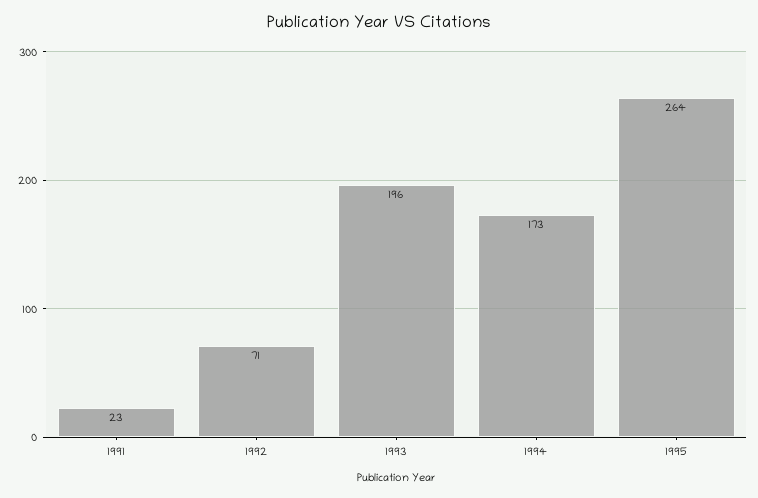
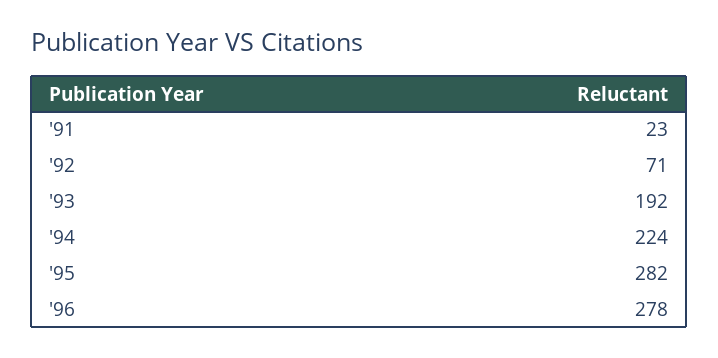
1993: 196 -> 192
1994: 173 -> 224
1995: 264 -> 282
'96: none -> 278

